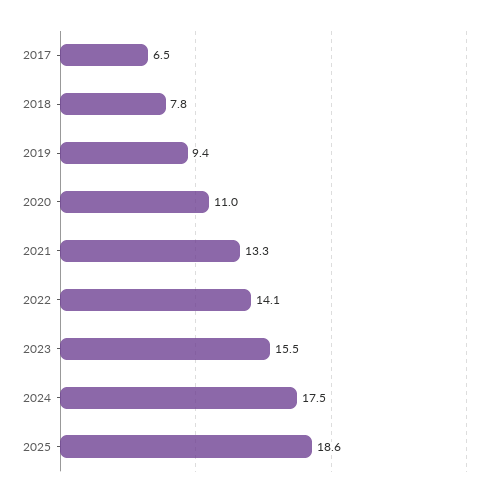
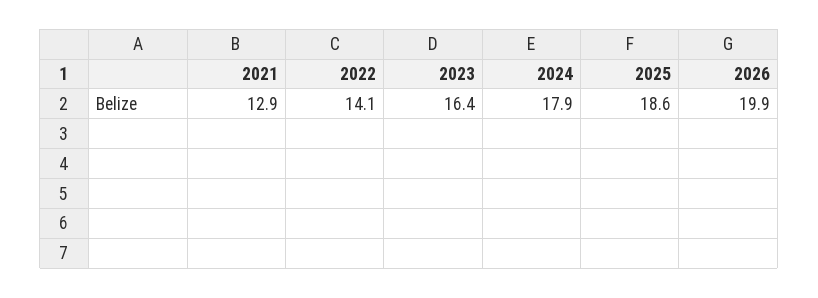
2017: 6.5 -> none
2018: 7.8 -> none
2019: 9.4 -> none
2020: 11 -> none
2021: 13.3 -> 12.9
2023: 15.5 -> 16.4
2024: 17.5 -> 17.9
2026: none -> 19.9

